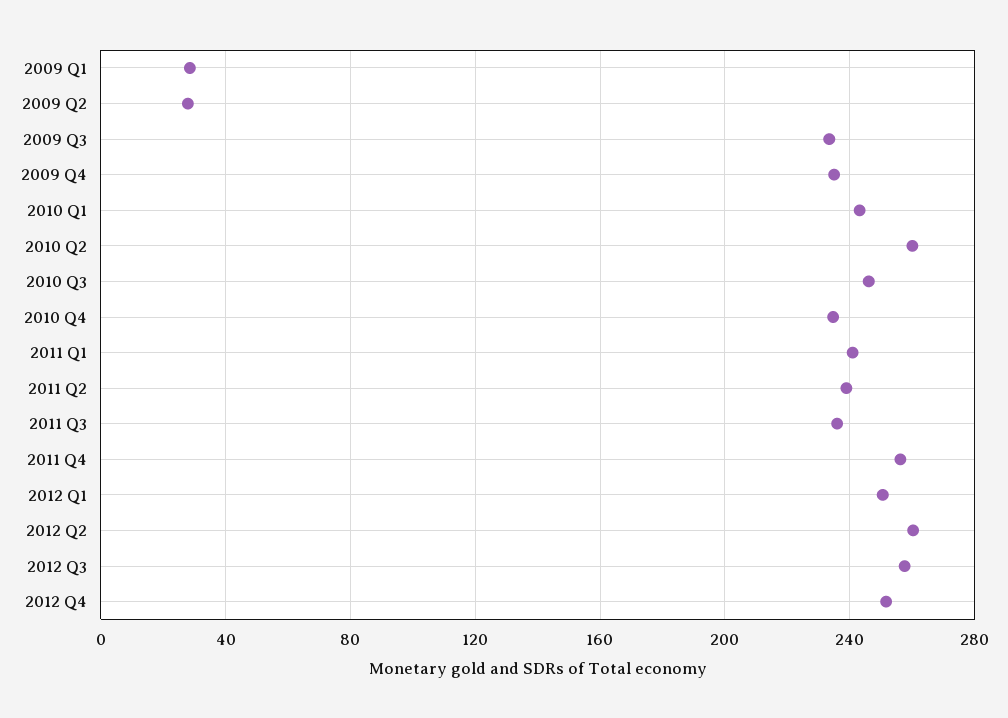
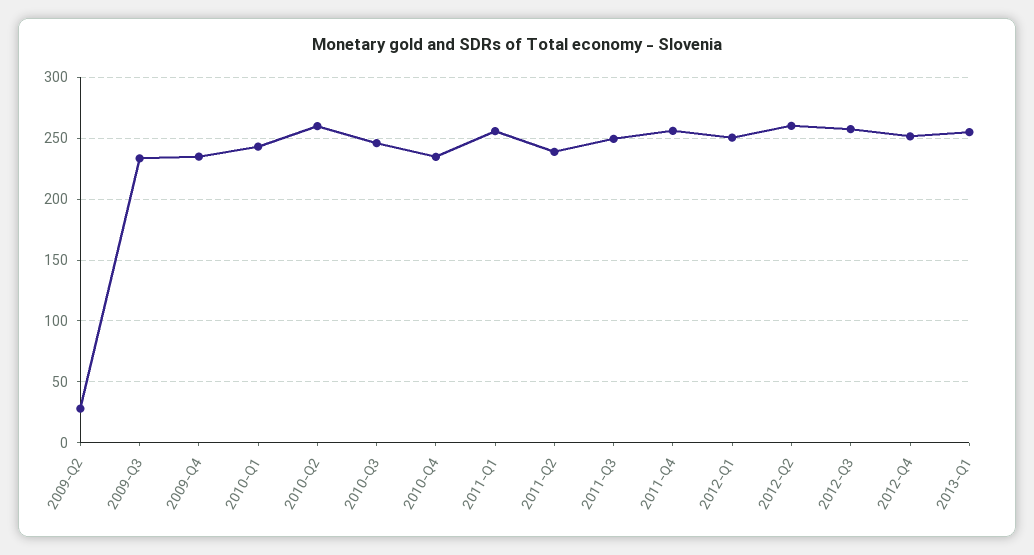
2009 Q1: 30 -> none
2011 Q1: 240 -> 255
2011 Q3: 235 -> 250
2013-Q1: none -> 255

